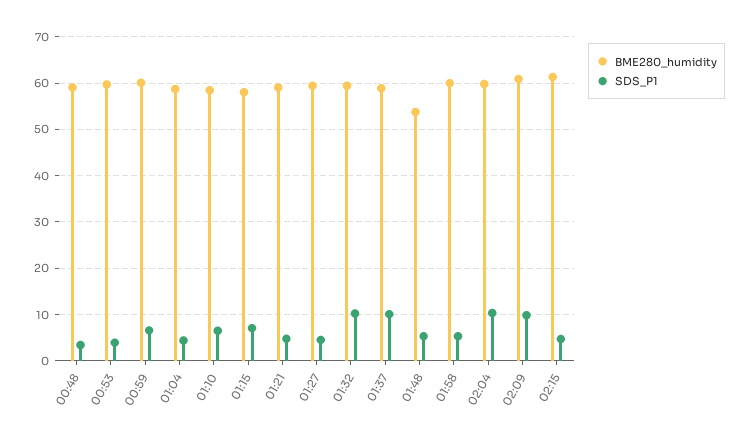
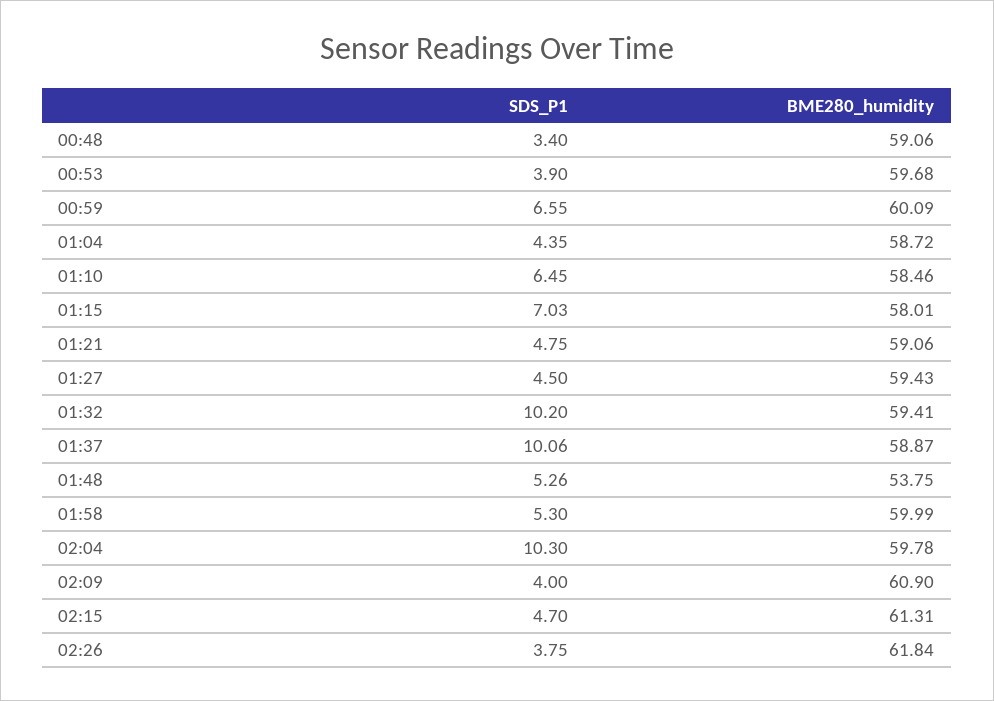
SDS_P1, 02:09: 10 -> 4
SDS_P1, 02:26: none -> 3.75
BME280_humidity, 02:26: none -> 61.84

